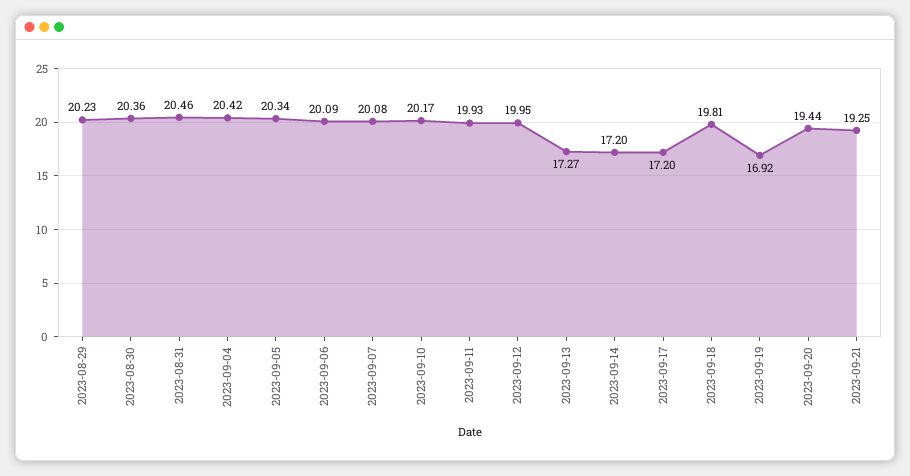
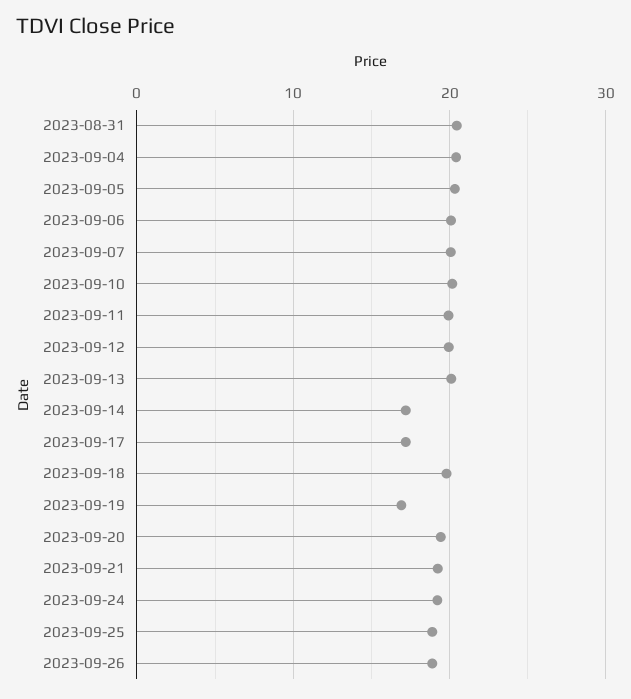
2023-08-29: 20.23 -> none
2023-08-30: 20.36 -> none
2023-09-13: 17.27 -> 20
2023-09-24: none -> 19
2023-09-25: none -> 19
2023-09-26: none -> 19

